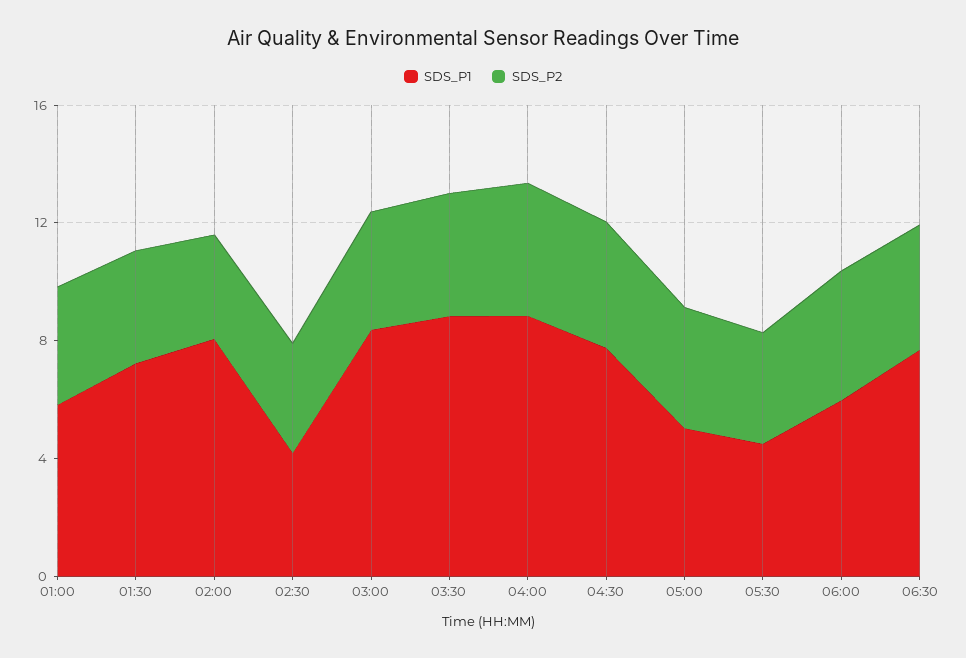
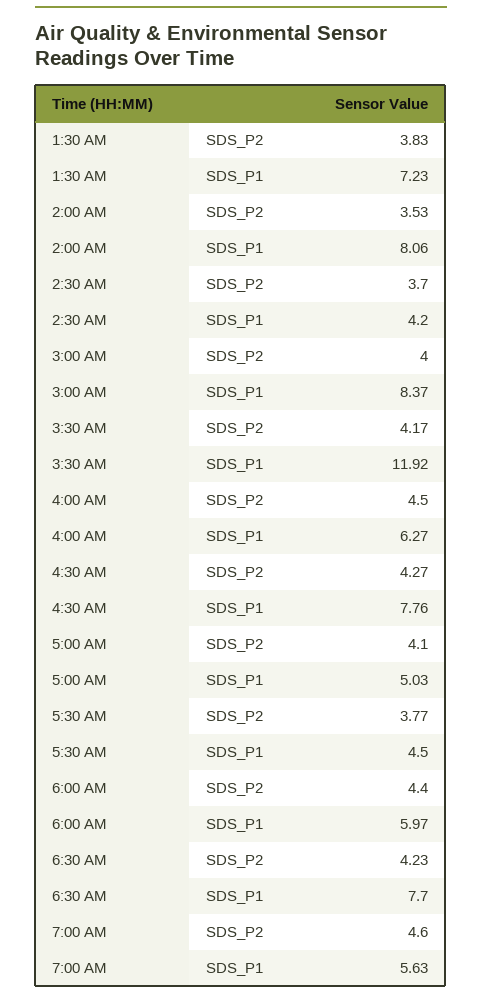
SDS_P1, 01:00: 6 -> none
SDS_P2, 01:00: 4 -> none
SDS_P1, 03:30: 9 -> 11.92
SDS_P1, 04:00: 9 -> 6.27
SDS_P2, 7:00 AM: none -> 4.6
SDS_P1, 7:00 AM: none -> 5.63

